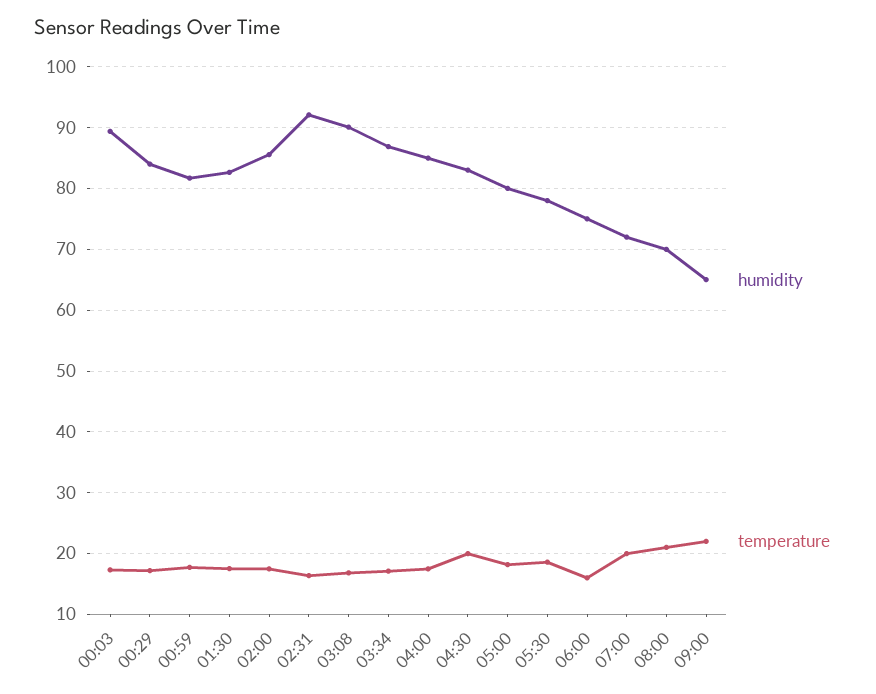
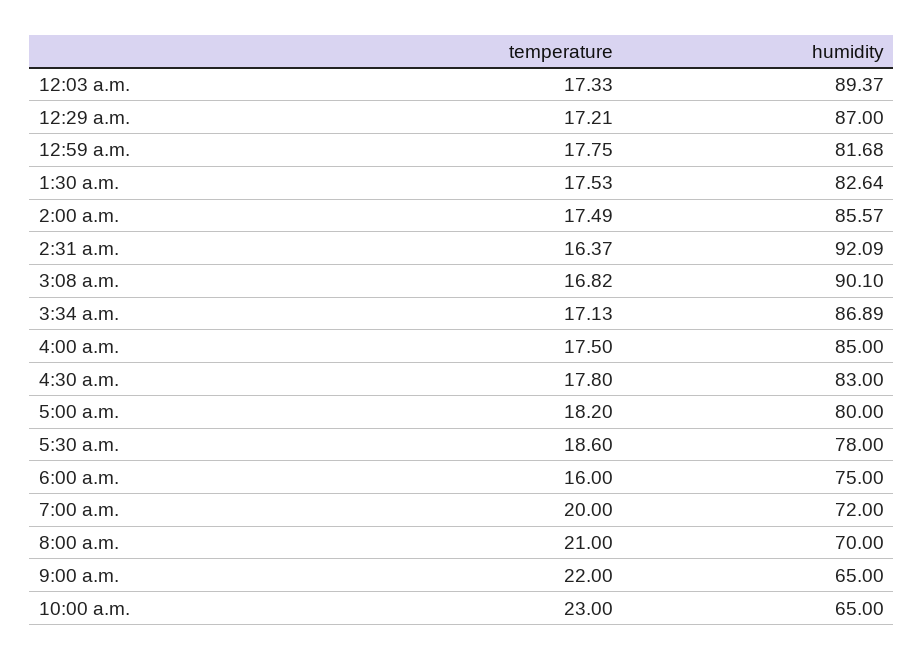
humidity, 00:29: 84 -> 87
temperature, 04:30: 20 -> 17.8
temperature, 10:00 a.m.: none -> 23
humidity, 10:00 a.m.: none -> 65

